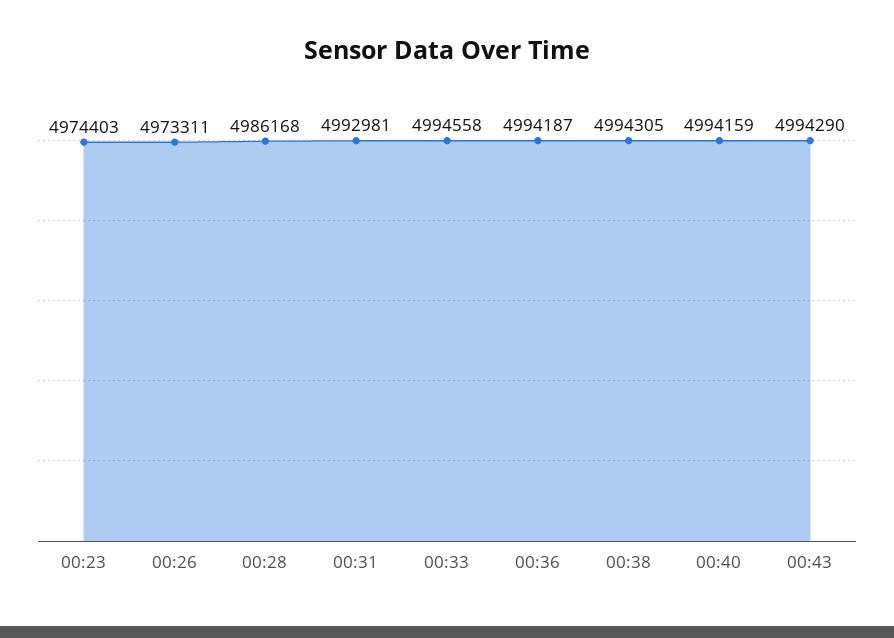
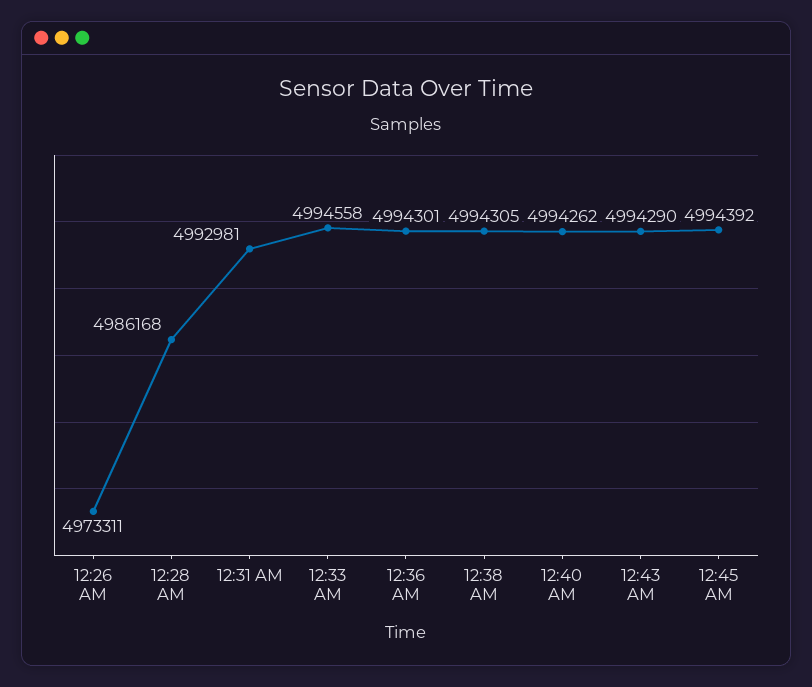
00:23: 4974403 -> none
00:36: 4994187 -> 4994301
00:40: 4994159 -> 4994262
12:45 AM: none -> 4994392

